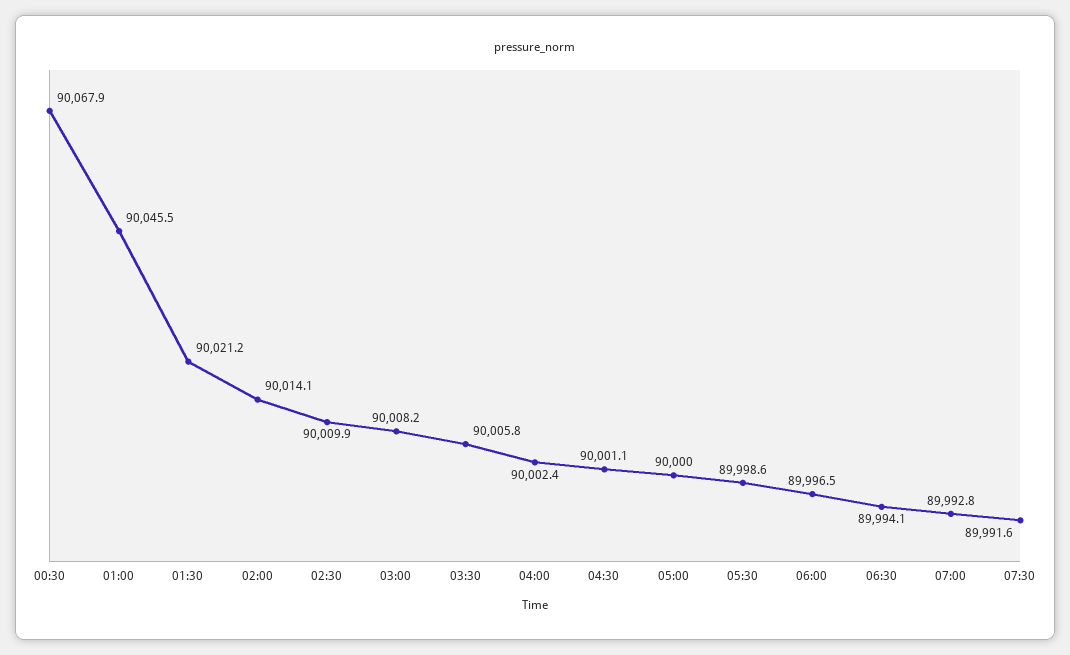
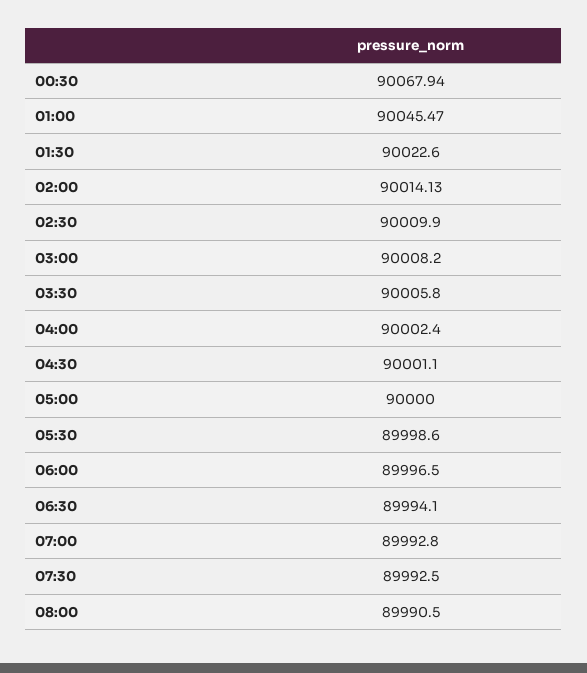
01:30: 90021.2 -> 90022.6
07:30: 89991.6 -> 89992.5
08:00: none -> 89990.5

